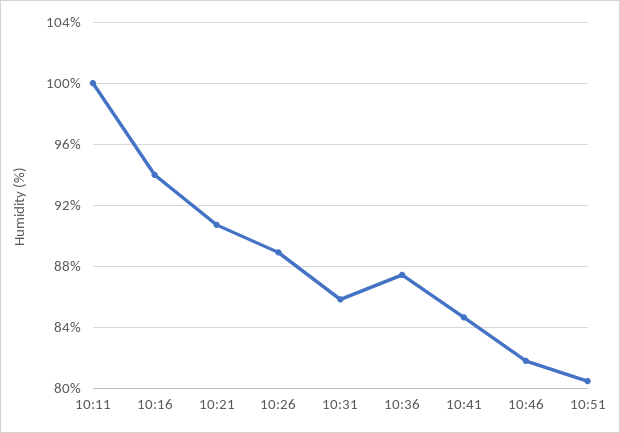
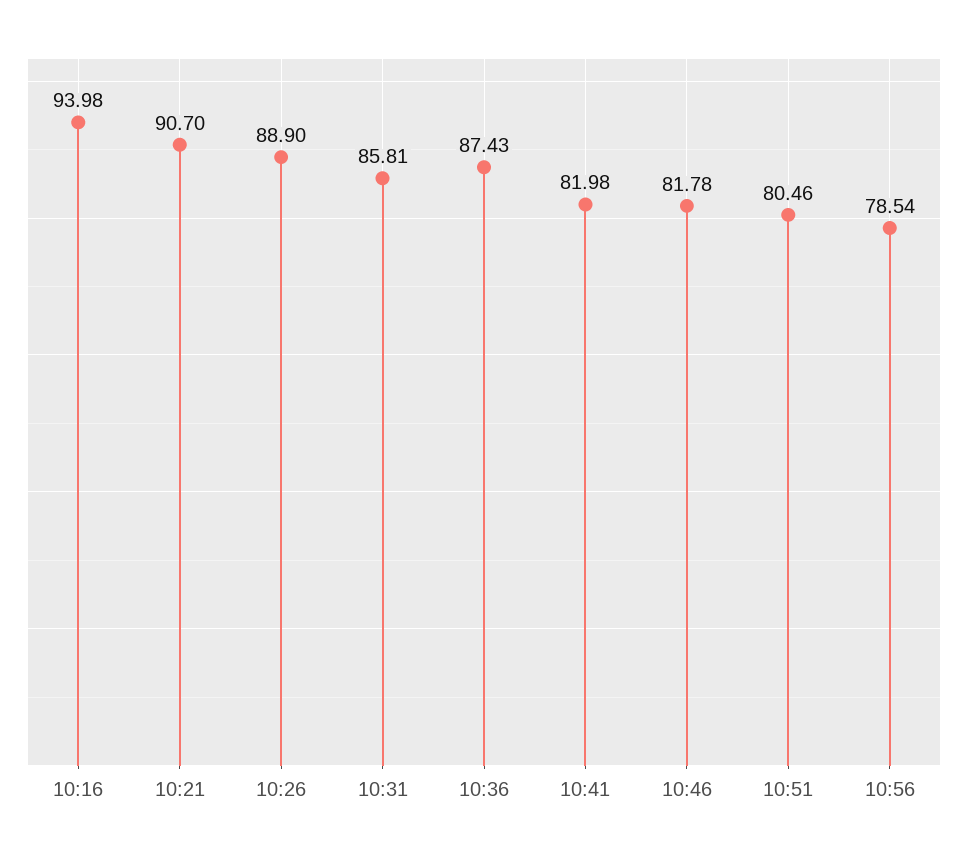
10:11: 100 -> none
10:41: 84.5 -> 81.98
10:56: none -> 78.54

